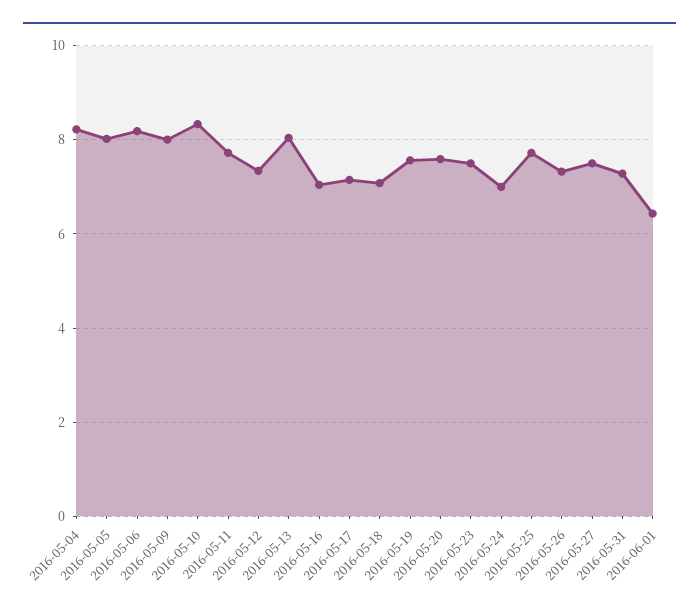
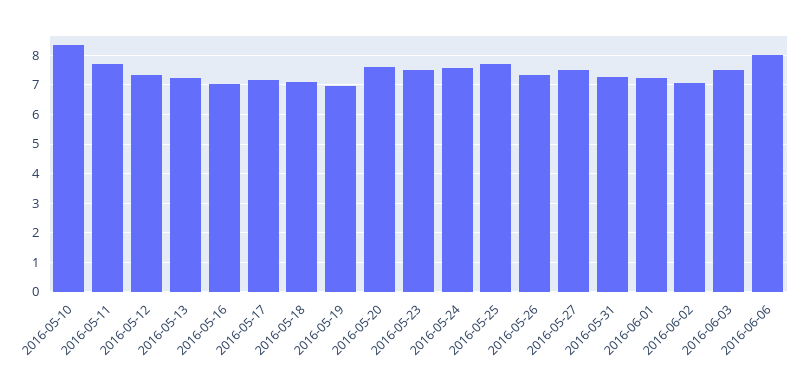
2016-05-04: 8.2 -> none
2016-05-05: 8 -> none
2016-05-06: 8.2 -> none
2016-05-09: 8 -> none
2016-05-13: 8 -> 7.25
2016-05-19: 7.6 -> 7
2016-05-24: 7 -> 7.5
2016-06-01: 6.4 -> 7.25
2016-06-02: none -> 7
2016-06-03: none -> 7.5
2016-06-06: none -> 8

